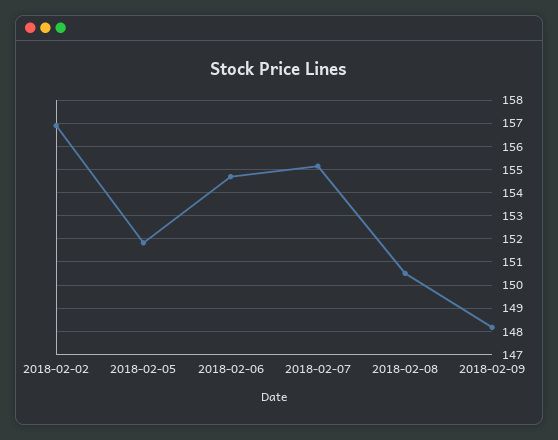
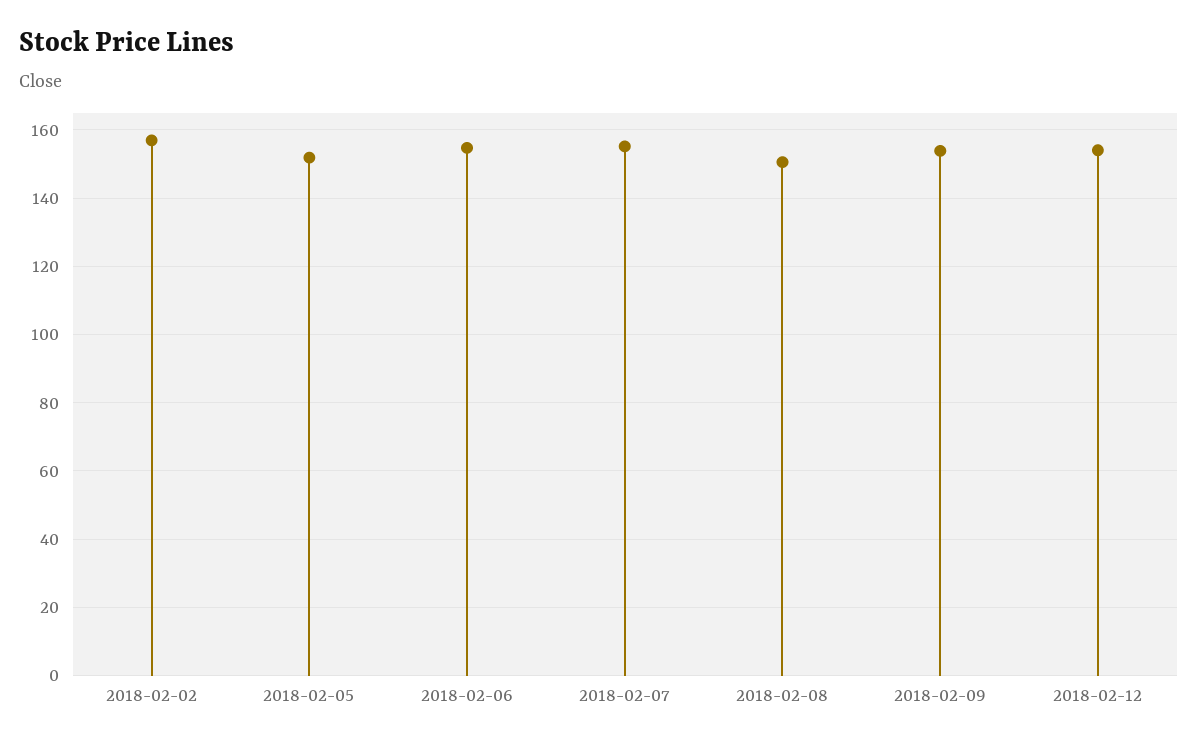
2018-02-09: 148 -> 154
2018-02-12: none -> 154

